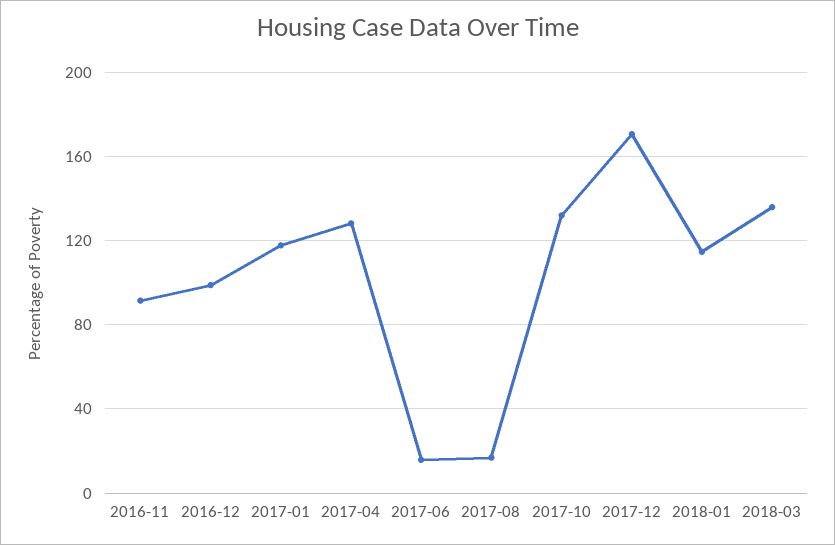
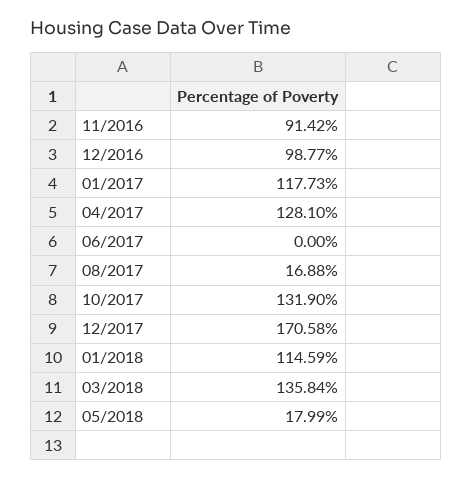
2017-06: 15 -> 0
05/2018: none -> 17.99

